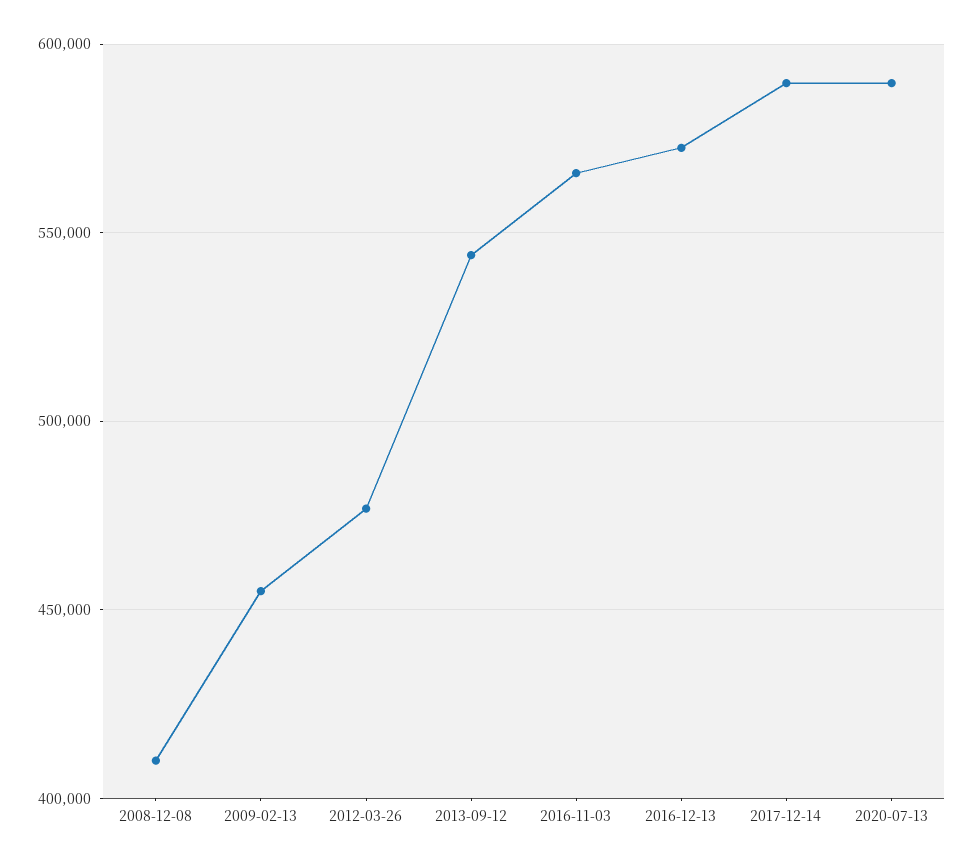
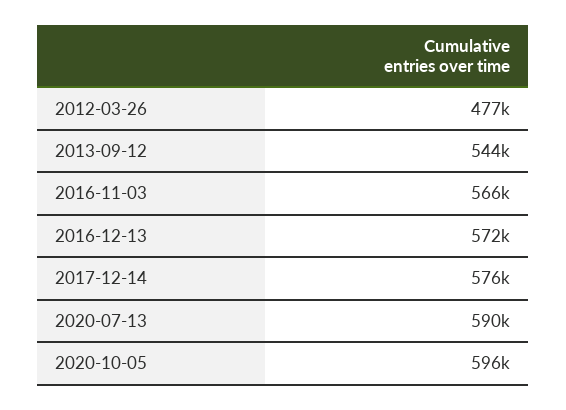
2008-12-08: 410000 -> none
2009-02-13: 455000 -> none
2017-12-14: 590000 -> 576000
2020-10-05: none -> 596000

